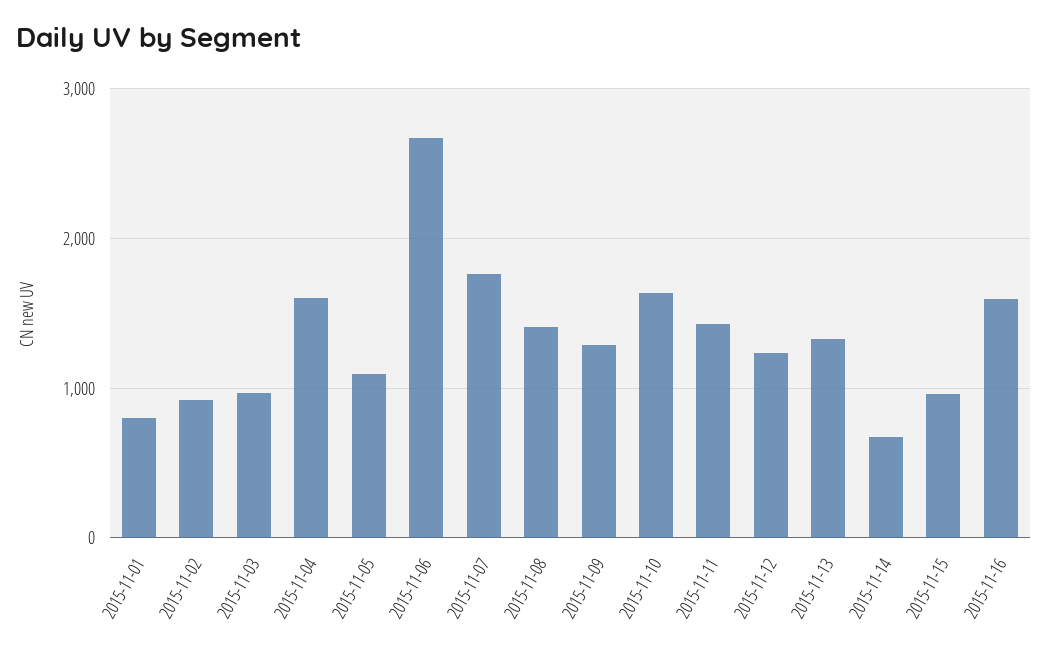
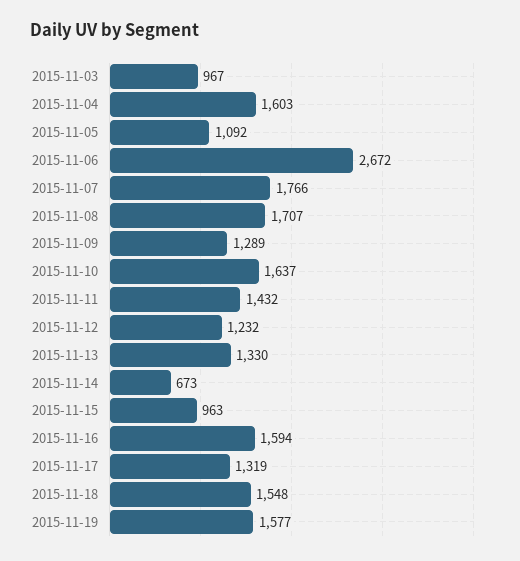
2015-11-01: 800 -> none
2015-11-02: 900 -> none
2015-11-08: 1400 -> 1707
2015-11-17: none -> 1319
2015-11-18: none -> 1548
2015-11-19: none -> 1577

